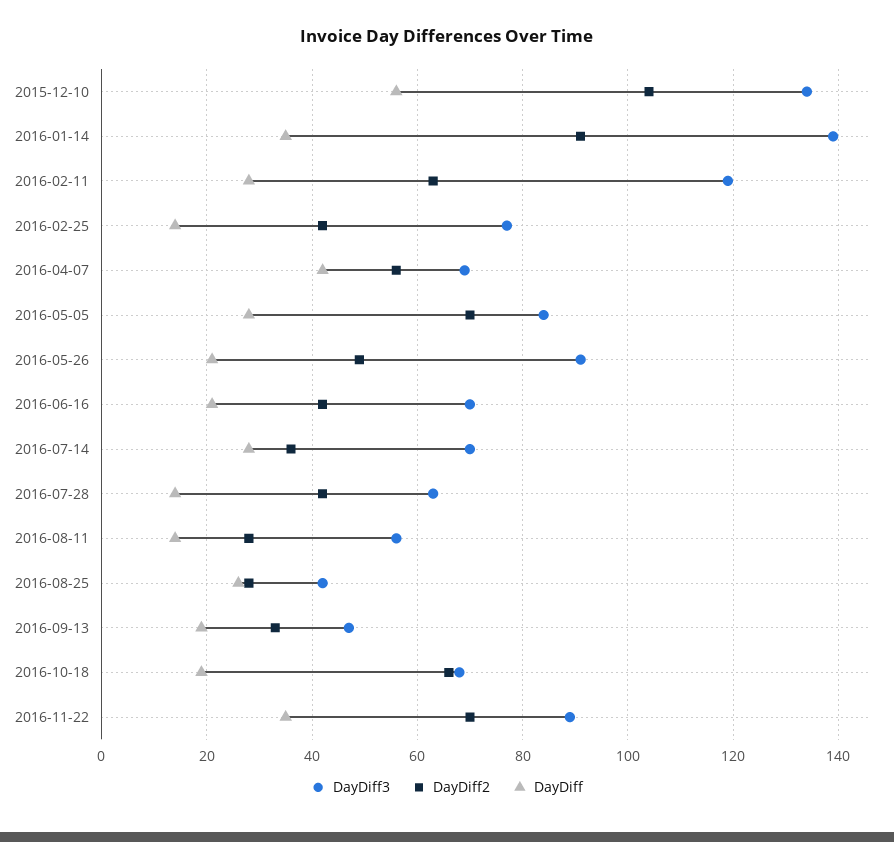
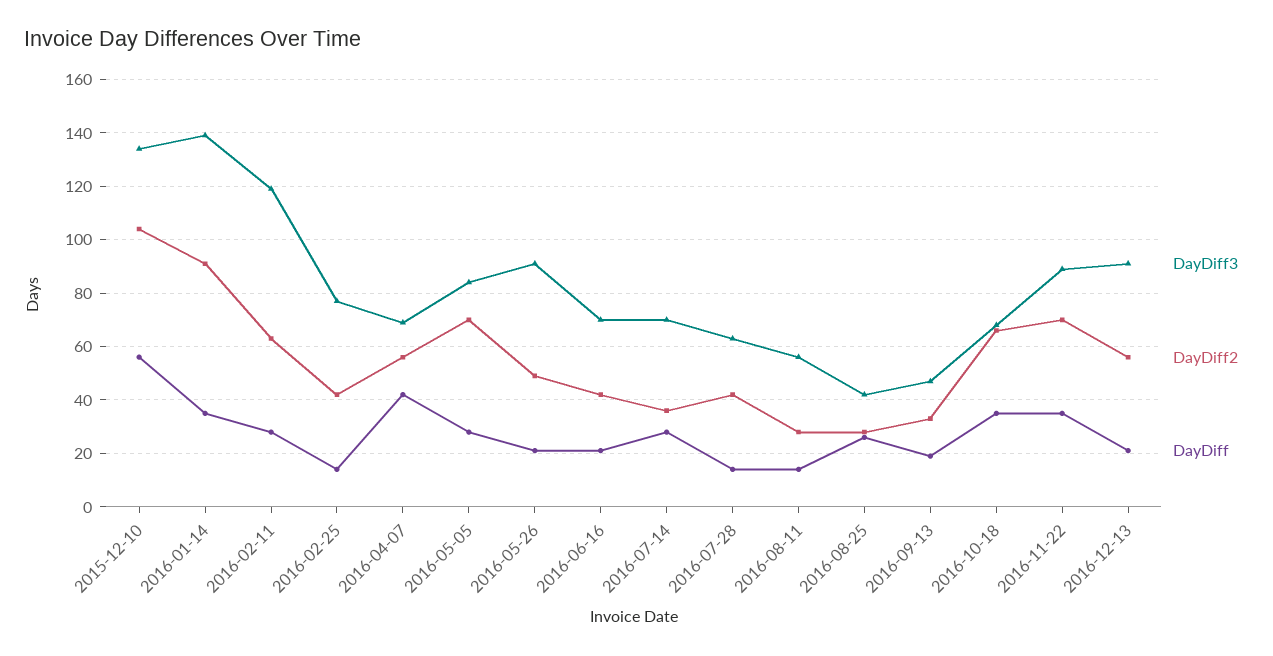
DayDiff, 2016-10-18: 20 -> 35
DayDiff3, 2016-12-13: none -> 90
DayDiff2, 2016-12-13: none -> 55
DayDiff, 2016-12-13: none -> 20

